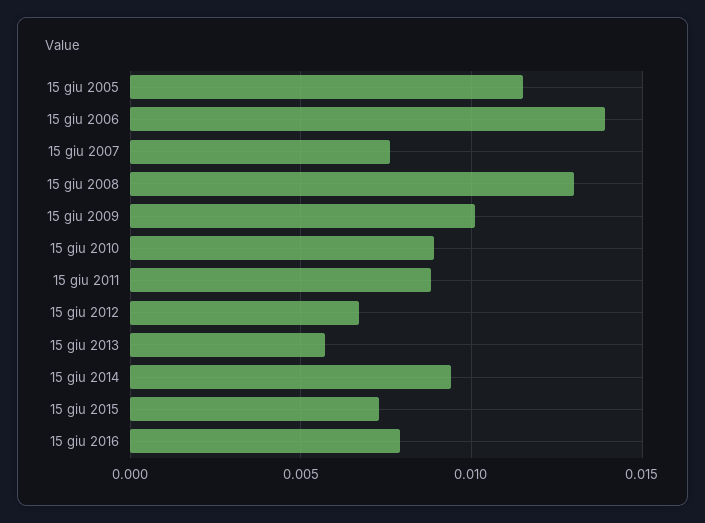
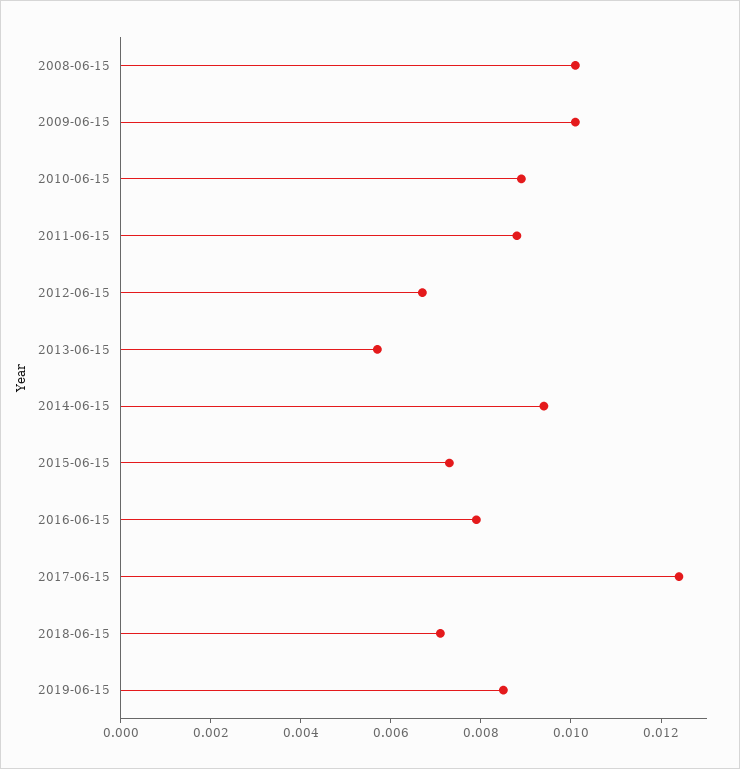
15 giu 2005: 0.0115 -> none
15 giu 2006: 0.014 -> none
15 giu 2007: 0.0075 -> none
15 giu 2008: 0.013 -> 0.01
2017-06-15: none -> 0.0125
2018-06-15: none -> 0.007
2019-06-15: none -> 0.0085

